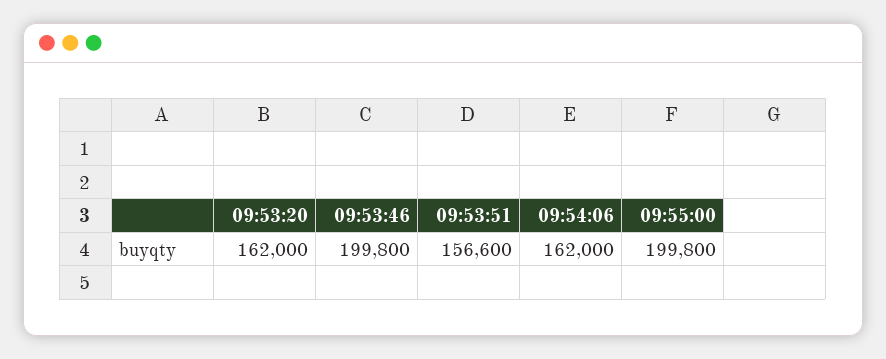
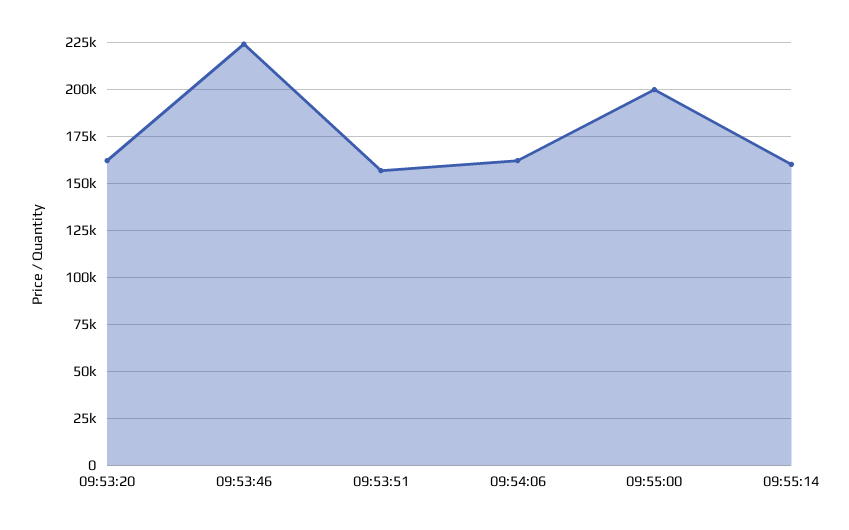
09:53:46: 199800 -> 225000
09:55:14: none -> 160000

